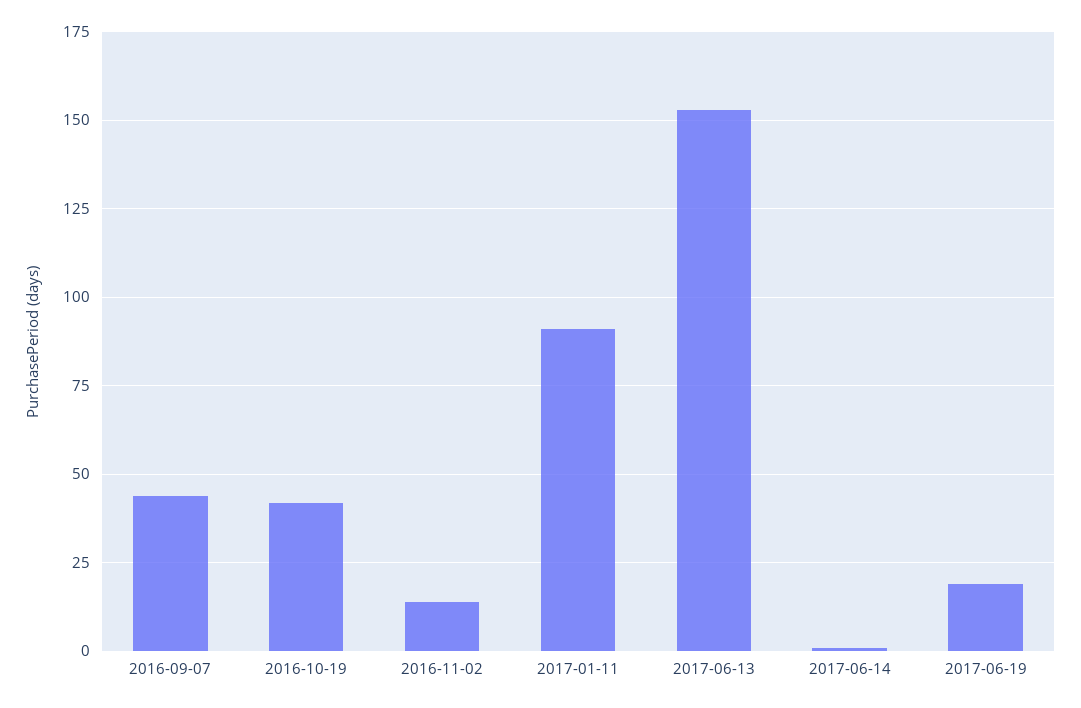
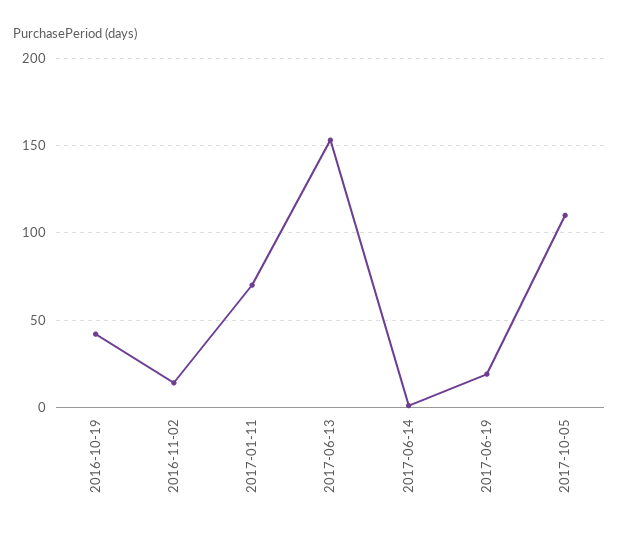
2016-09-07: 45 -> none
2017-01-11: 90 -> 70
2017-10-05: none -> 110

